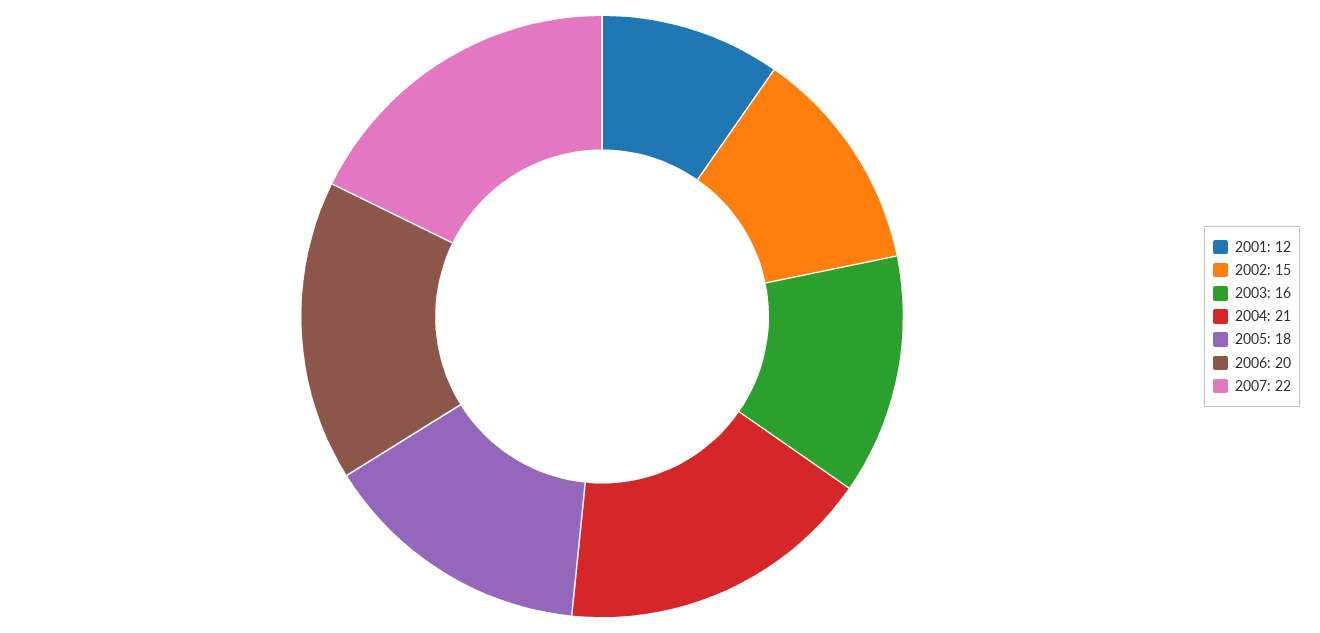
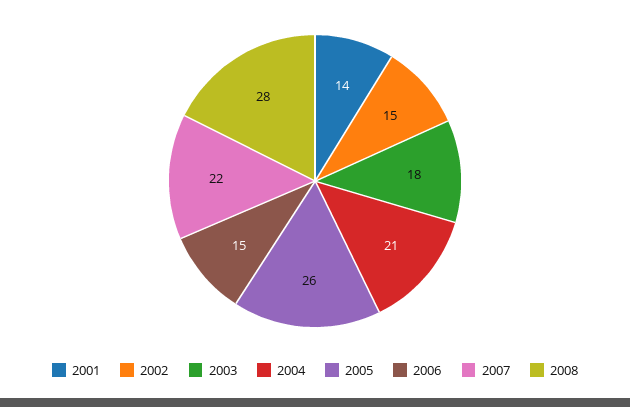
2001: 12 -> 14
2003: 16 -> 18
2005: 18 -> 26
2006: 20 -> 15
2008: none -> 28

